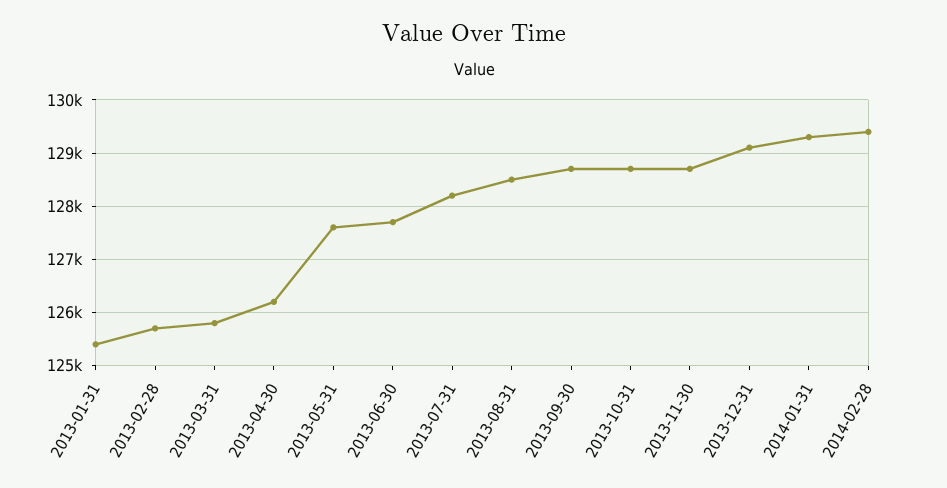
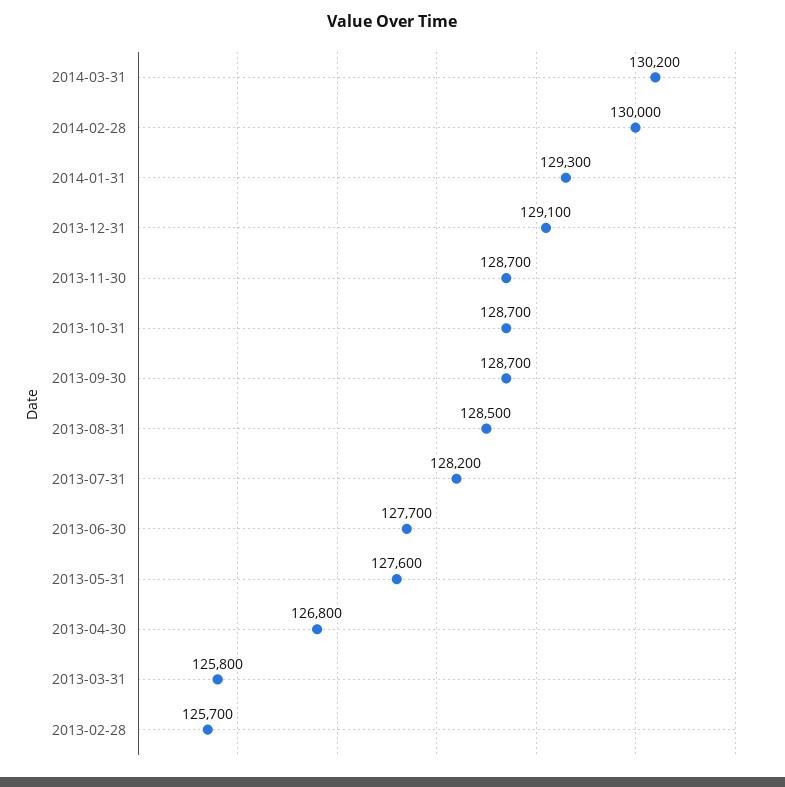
2013-01-31: 125400 -> none
2013-04-30: 126200 -> 126800
2014-02-28: 129400 -> 130000
2014-03-31: none -> 130200

